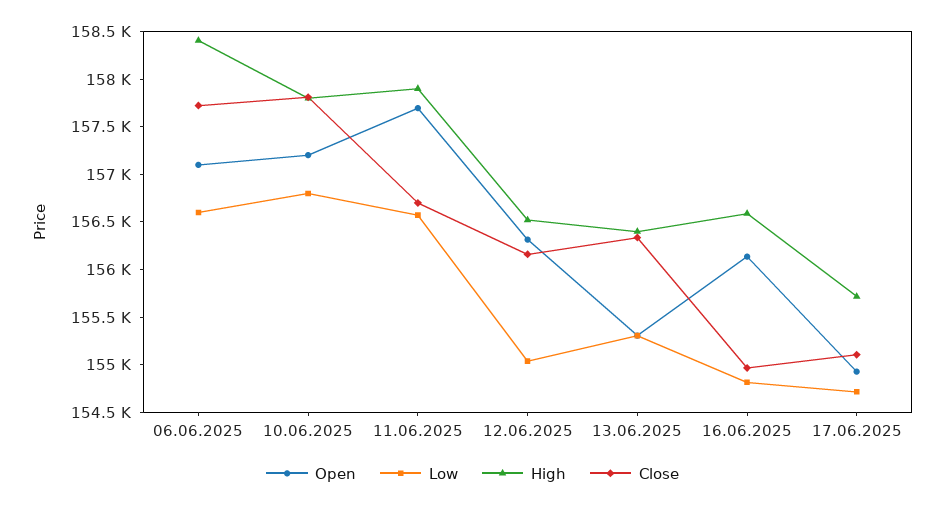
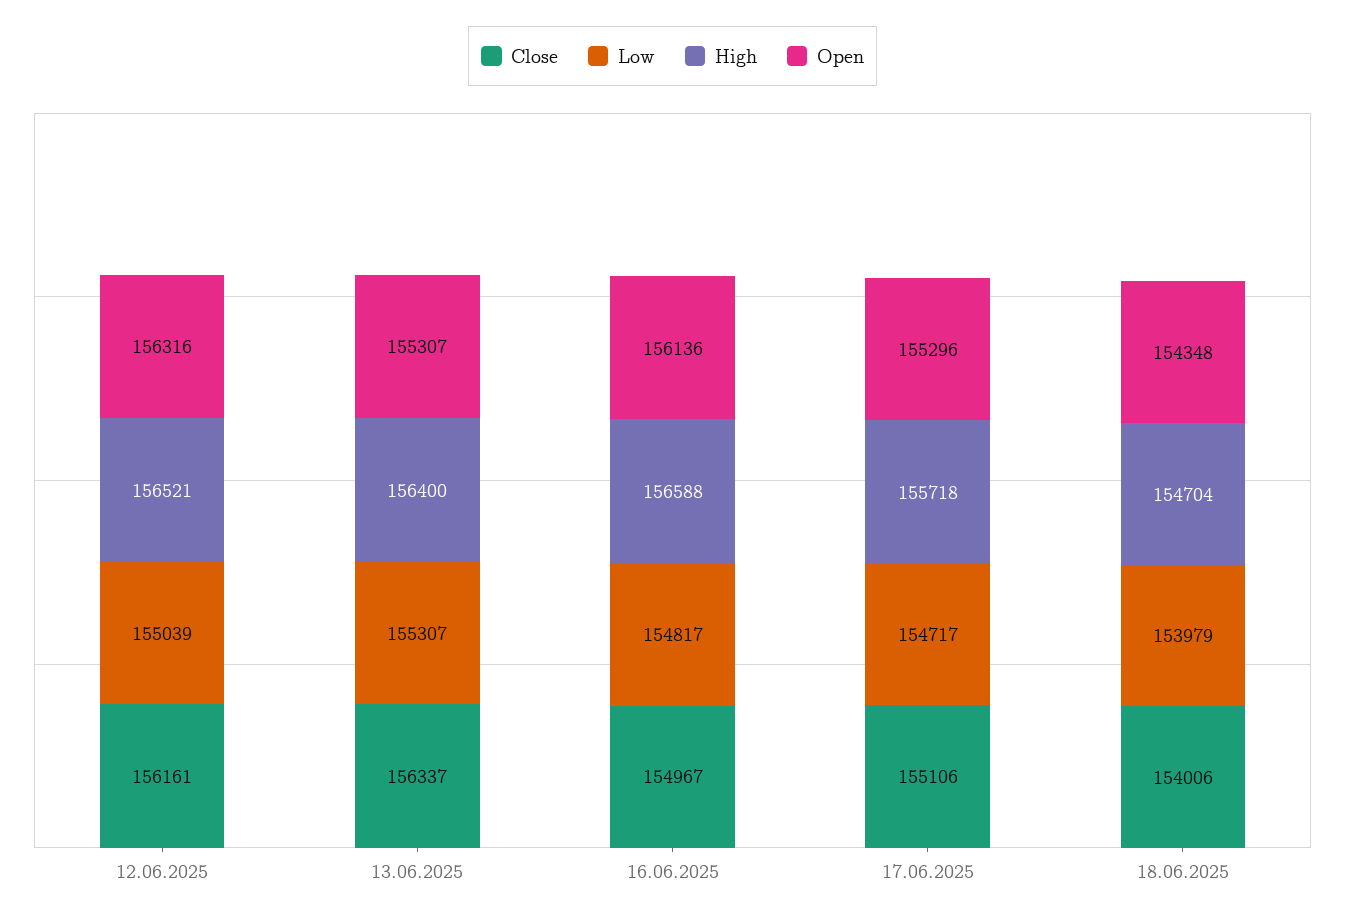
Open, 06.06.2025: 157100 -> none
Low, 06.06.2025: 156600 -> none
High, 06.06.2025: 158400 -> none
Close, 06.06.2025: 157700 -> none
Open, 10.06.2025: 157200 -> none
Low, 10.06.2025: 156800 -> none
High, 10.06.2025: 157800 -> none
Close, 10.06.2025: 157800 -> none
Open, 11.06.2025: 157700 -> none
Low, 11.06.2025: 156600 -> none
High, 11.06.2025: 157900 -> none
Close, 11.06.2025: 156700 -> none
Open, 17.06.2025: 154900 -> 155296
Close, 18.06.2025: none -> 154006
Low, 18.06.2025: none -> 153979
High, 18.06.2025: none -> 154704
Open, 18.06.2025: none -> 154348

